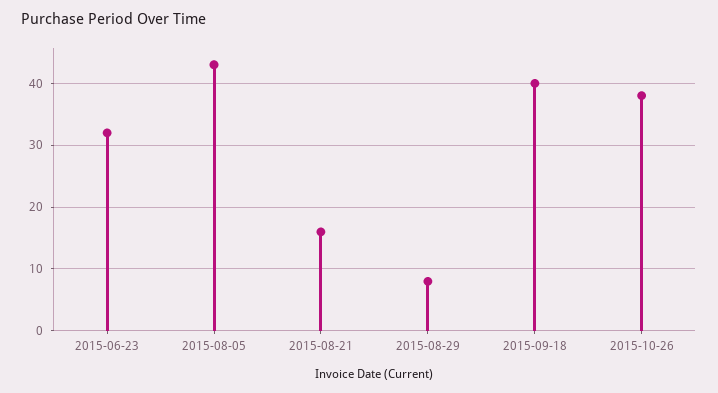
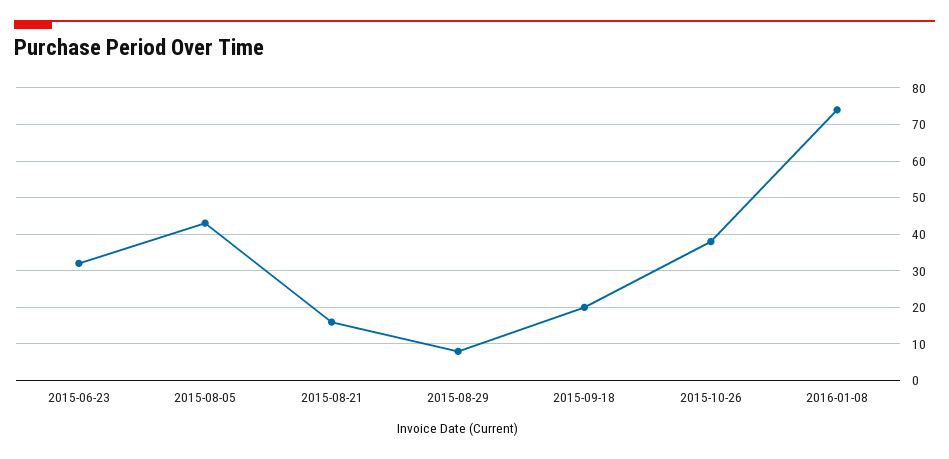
2015-09-18: 40 -> 20
2016-01-08: none -> 75

